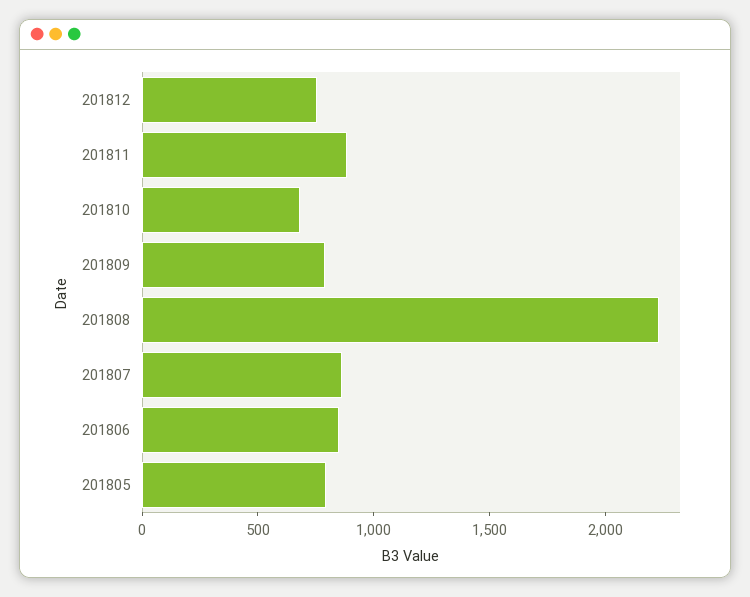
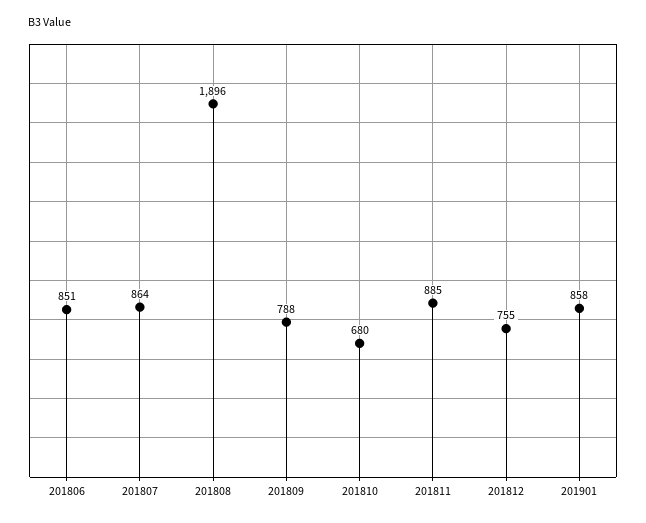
201808: 2200 -> 1896
201805: 800 -> none
201901: none -> 858

